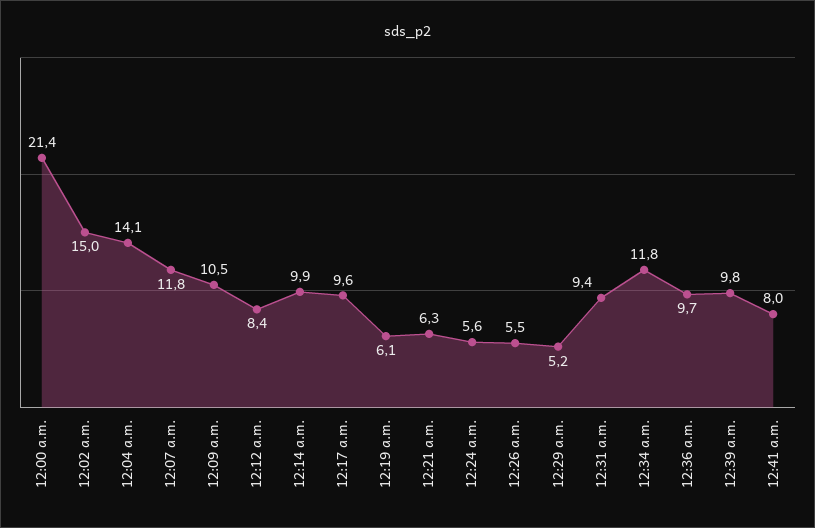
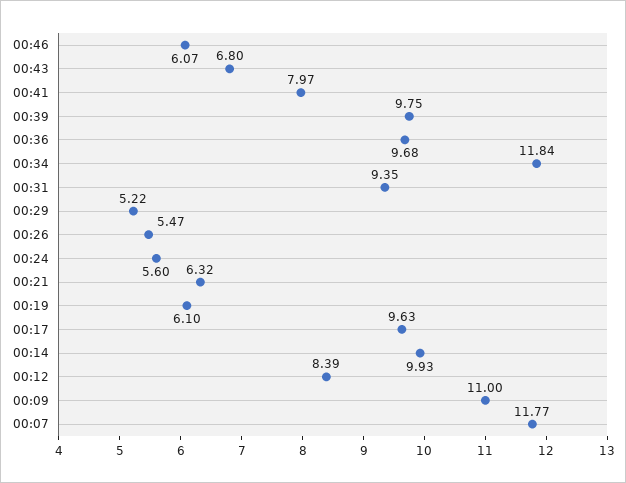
12:00 a.m.: 21.4 -> none
12:02 a.m.: 15 -> none
12:04 a.m.: 14.1 -> none
12:09 a.m.: 10.5 -> 11
00:46: none -> 6.07
00:43: none -> 6.8

